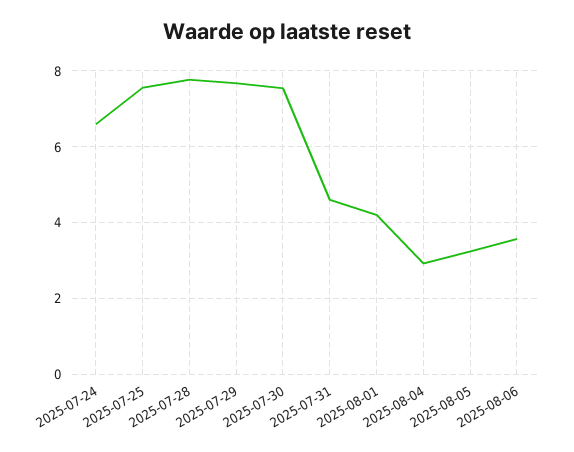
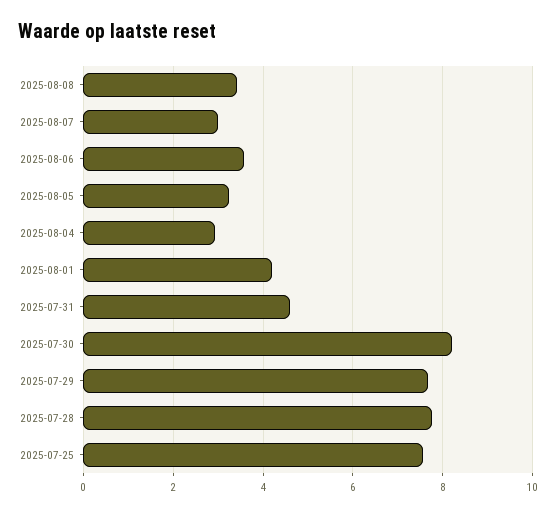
2025-07-24: 6.6 -> none
2025-07-30: 7.6 -> 8.2
2025-08-08: none -> 3.4
2025-08-07: none -> 3

